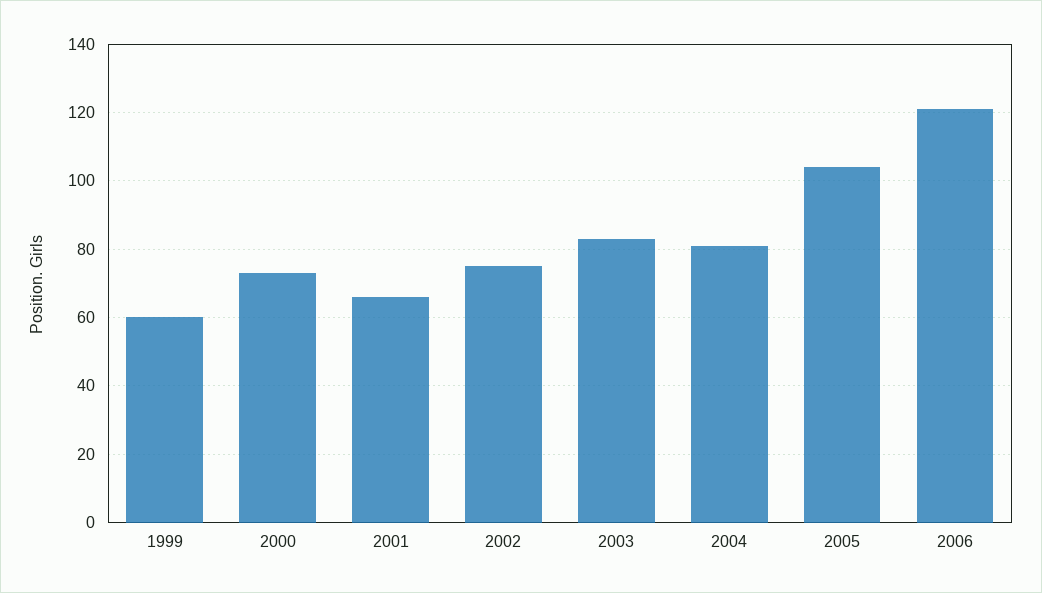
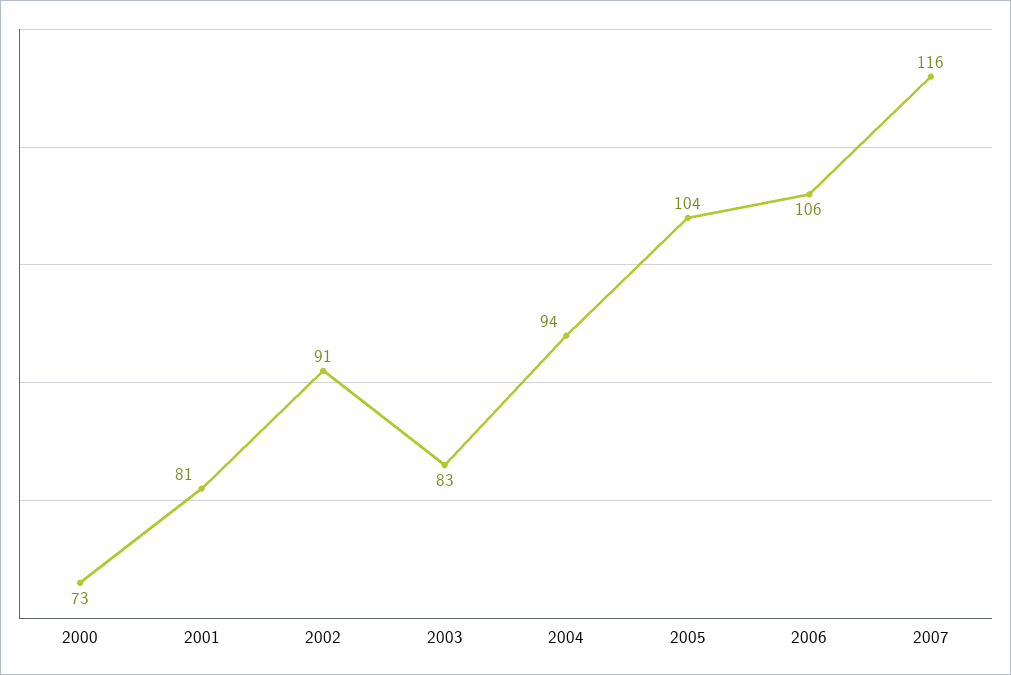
1999: 60 -> none
2001: 65 -> 81
2002: 75 -> 91
2004: 80 -> 94
2006: 120 -> 106
2007: none -> 116

